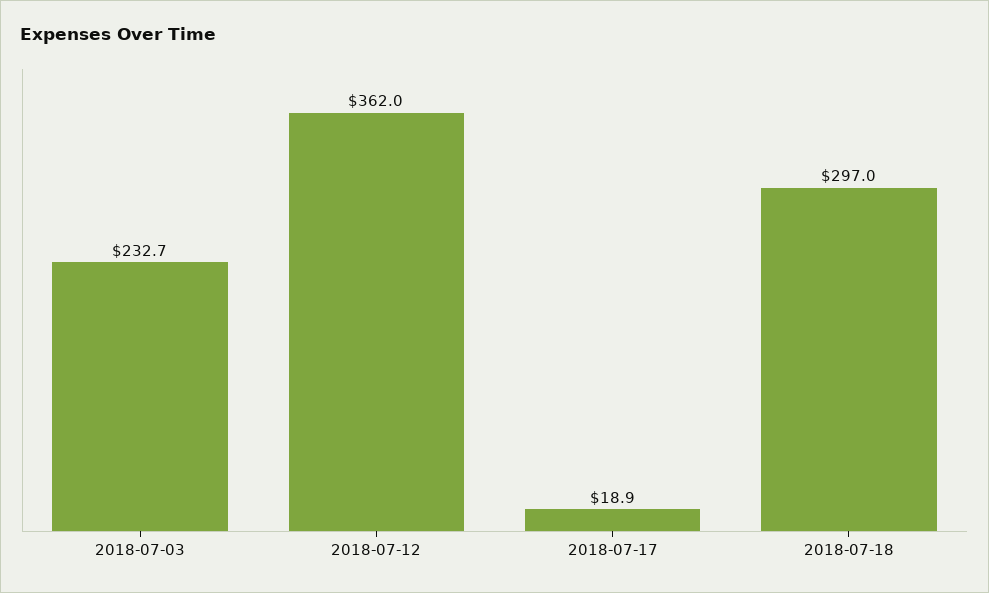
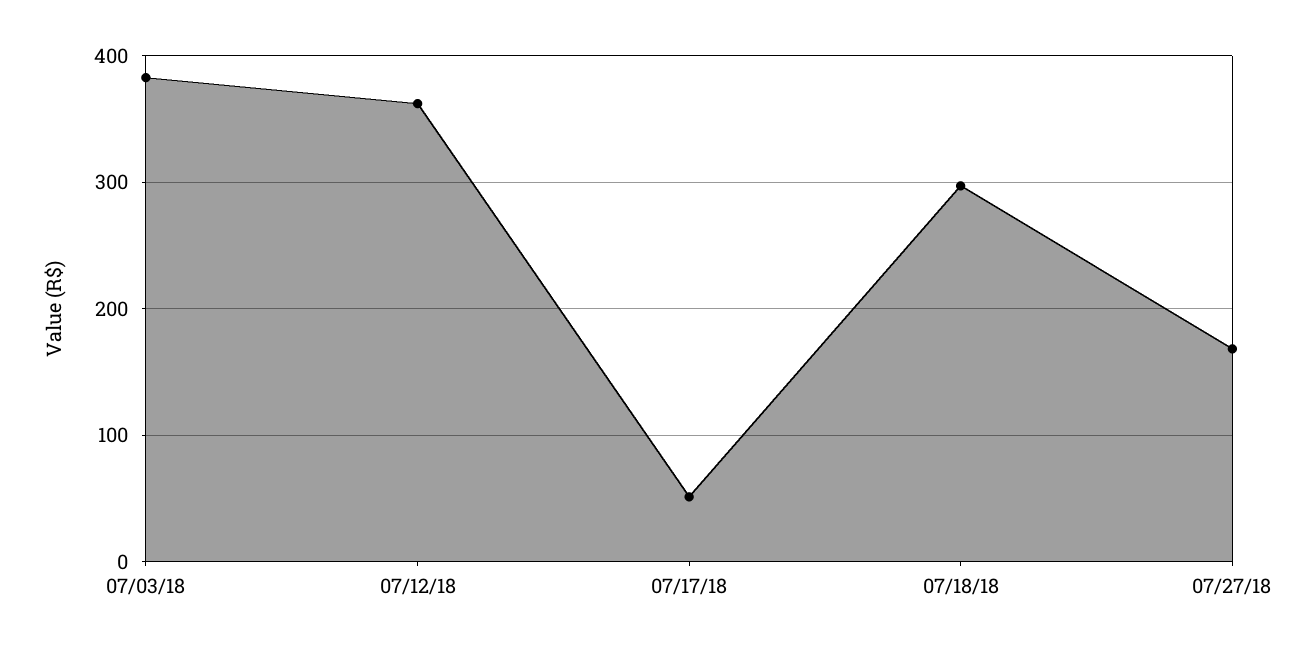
2018-07-03: 232.7 -> 380
2018-07-17: 18.9 -> 50
07/27/18: none -> 170

